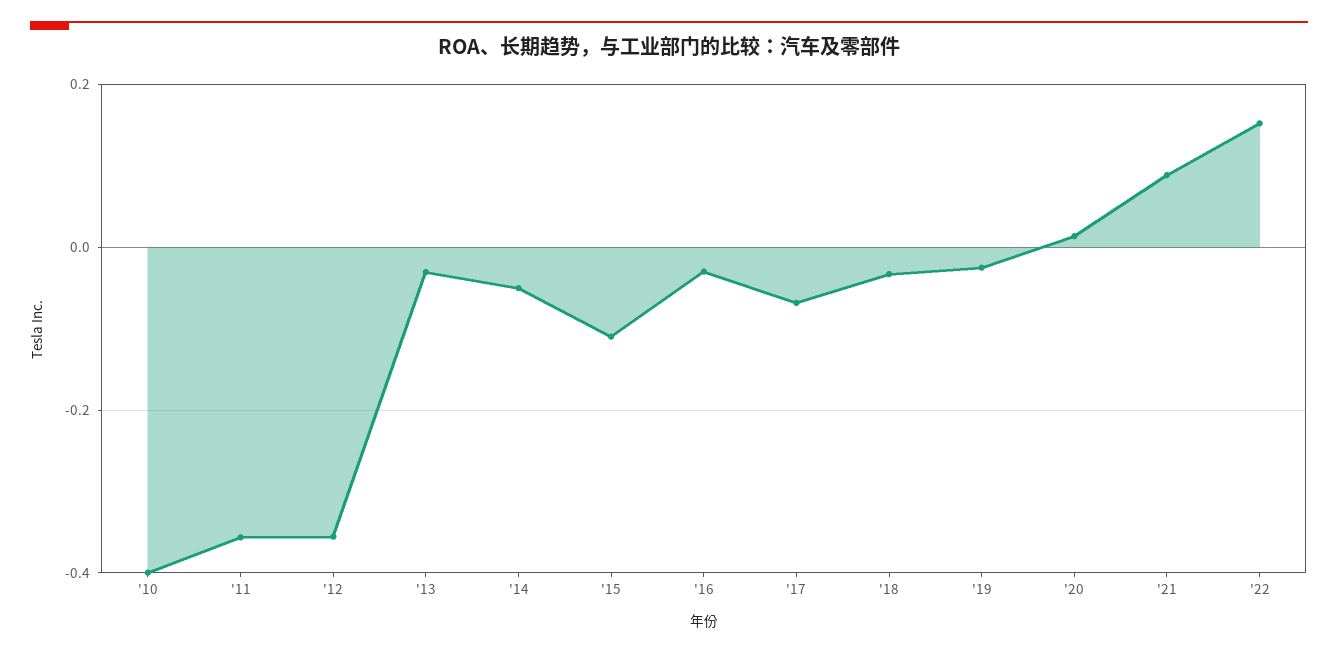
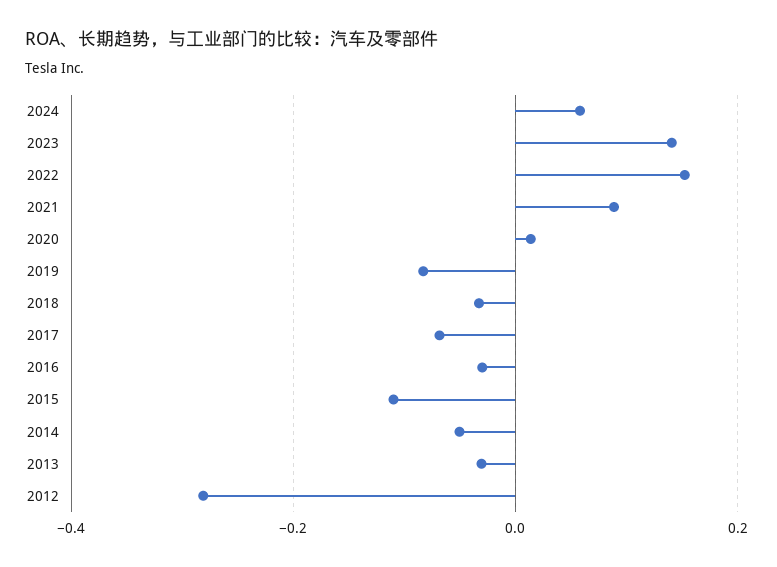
'10: -0.4 -> none
'11: -0.36 -> none
'12: -0.36 -> -0.28
'19: -0.02 -> -0.08
2024: none -> 0.06
2023: none -> 0.14

